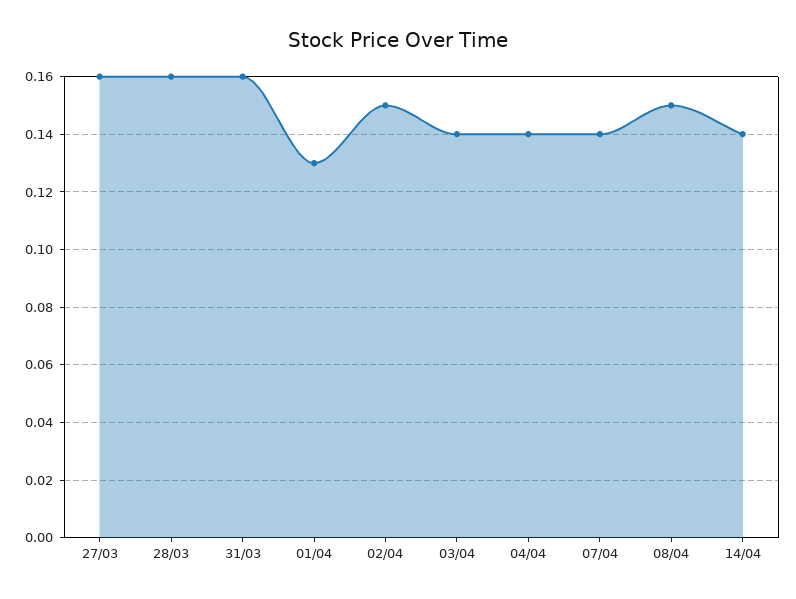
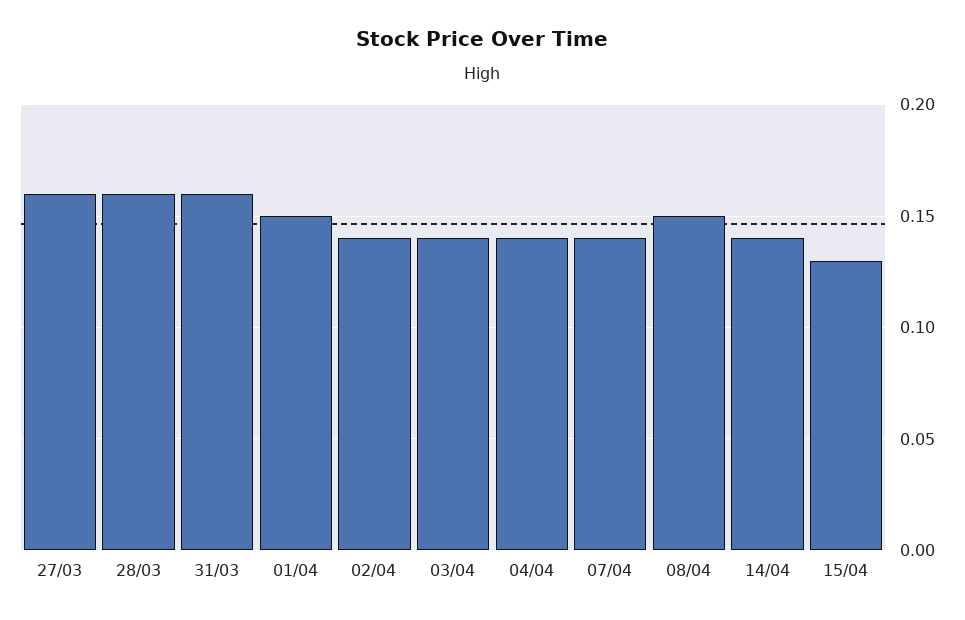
01/04: 0.13 -> 0.15
02/04: 0.15 -> 0.14
15/04: none -> 0.13

